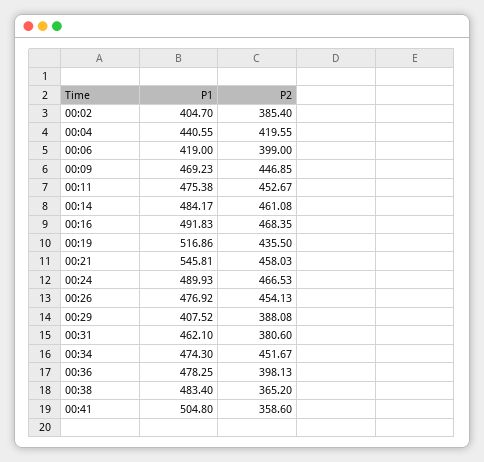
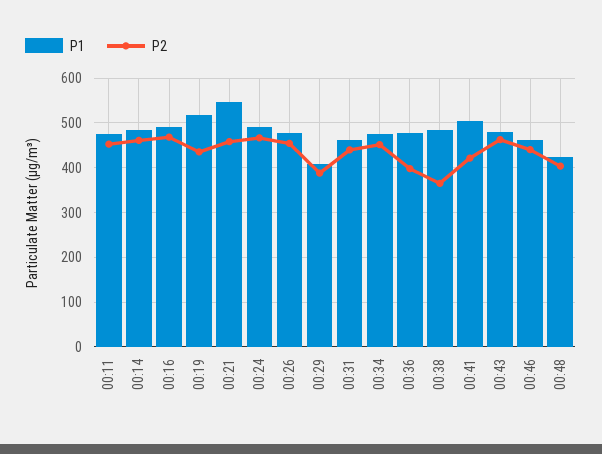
P1, 00:02: 404.7 -> none
P2, 00:02: 385.4 -> none
P1, 00:04: 440.55 -> none
P2, 00:04: 419.55 -> none
P1, 00:06: 419 -> none
P2, 00:06: 399 -> none
P1, 00:09: 469.23 -> none
P2, 00:09: 446.85 -> none
P2, 00:31: 380.6 -> 440
P2, 00:41: 358.6 -> 420
P1, 00:43: none -> 480
P2, 00:43: none -> 460
P1, 00:46: none -> 460
P2, 00:46: none -> 440
P1, 00:48: none -> 420
P2, 00:48: none -> 400

